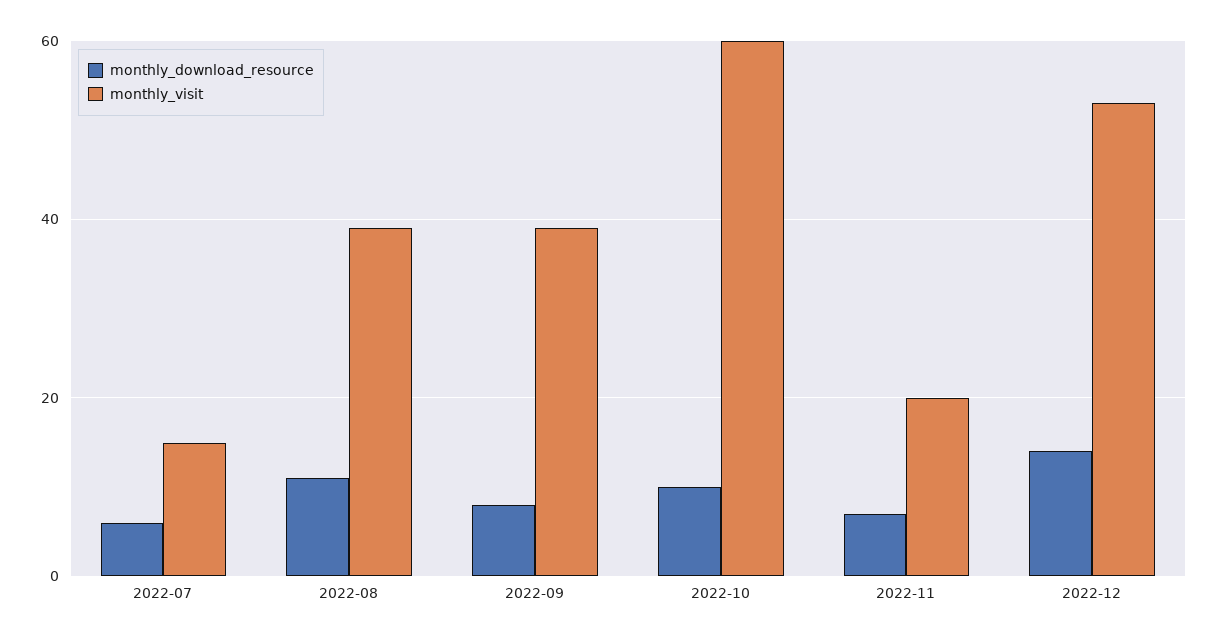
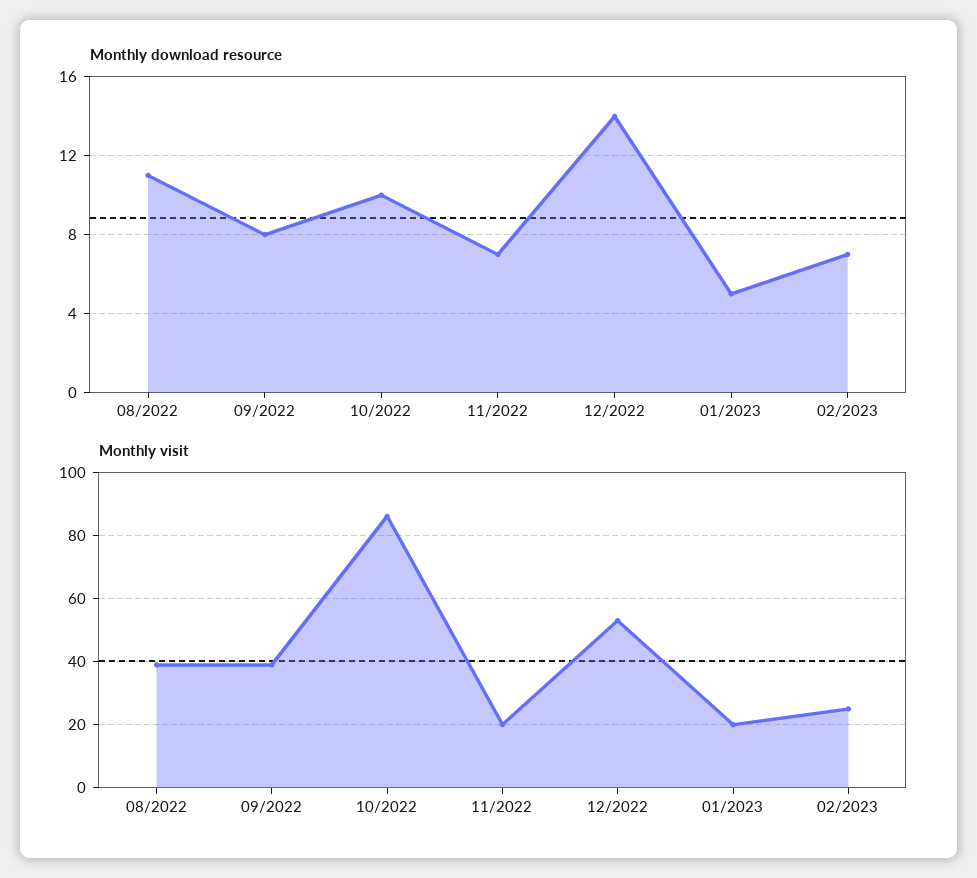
monthly_download_resource, 2022-07: 5 -> none
monthly_visit, 2022-07: 15 -> none
monthly_visit, 2022-10: 60 -> 85
monthly_download_resource, 01/2023: none -> 5
monthly_download_resource, 02/2023: none -> 7
monthly_visit, 01/2023: none -> 20
monthly_visit, 02/2023: none -> 25

